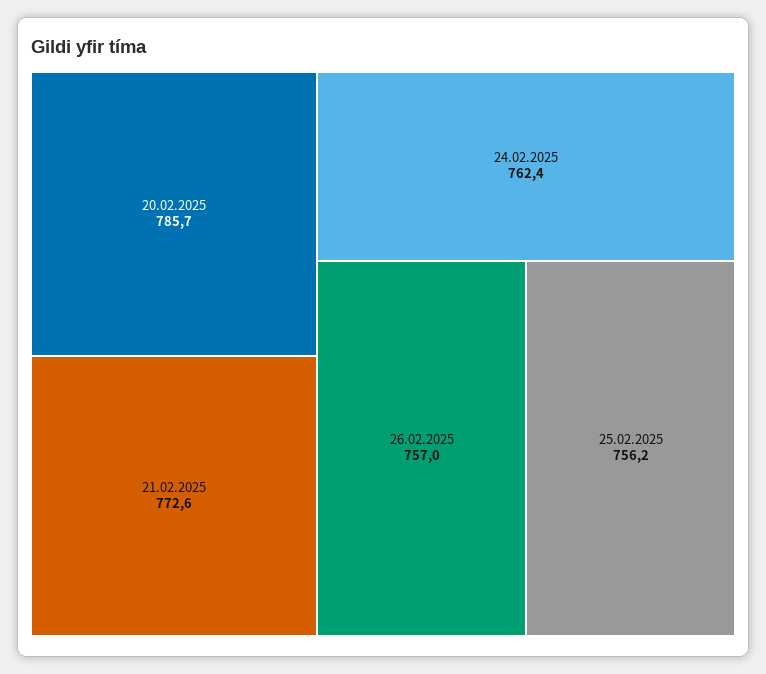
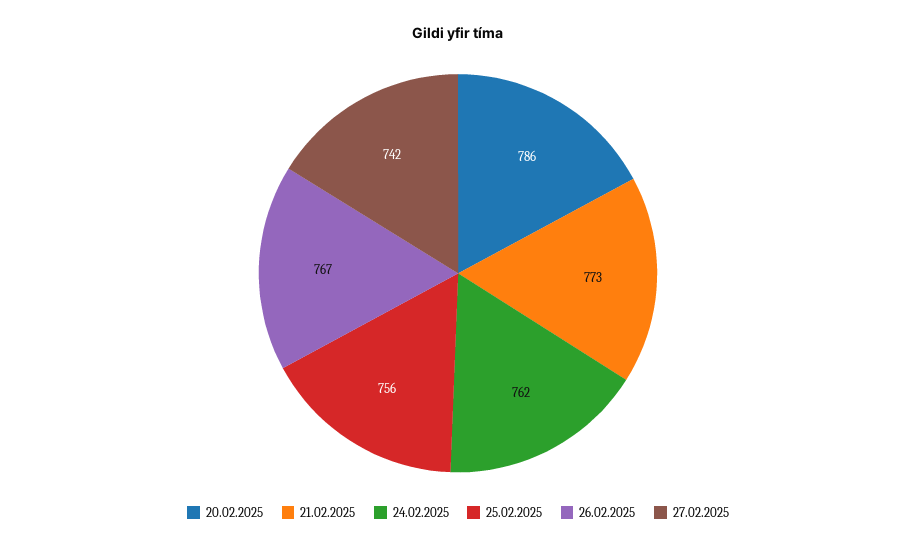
26.02.2025: 757 -> 767
27.02.2025: none -> 742

